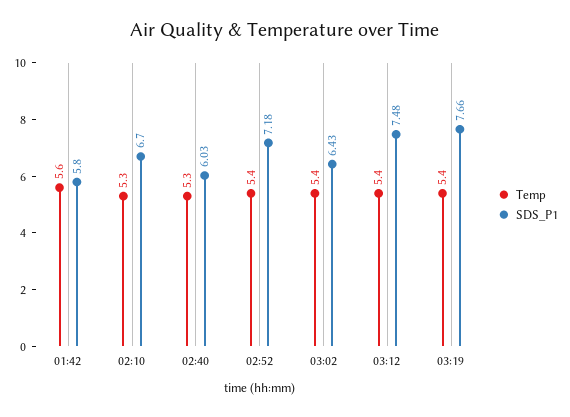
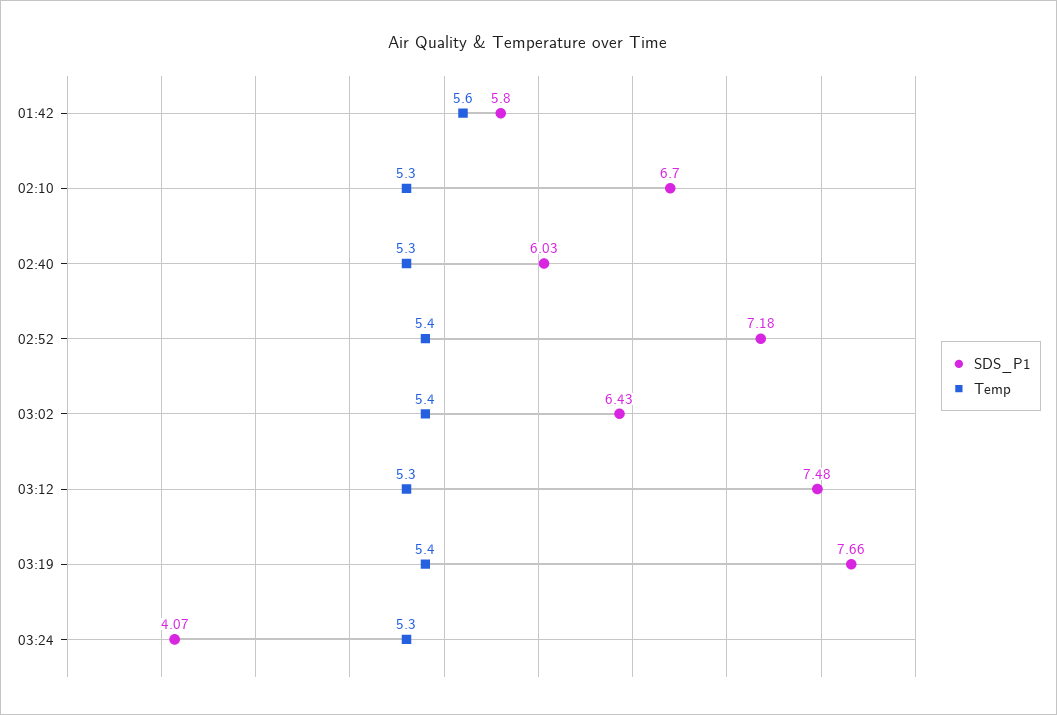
Temp, 03:12: 5.4 -> 5.3
SDS_P1, 03:24: none -> 4.07
Temp, 03:24: none -> 5.3

